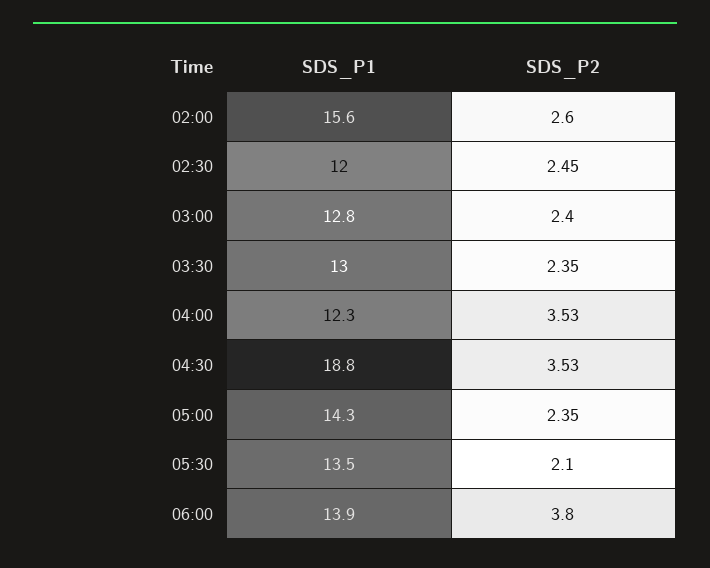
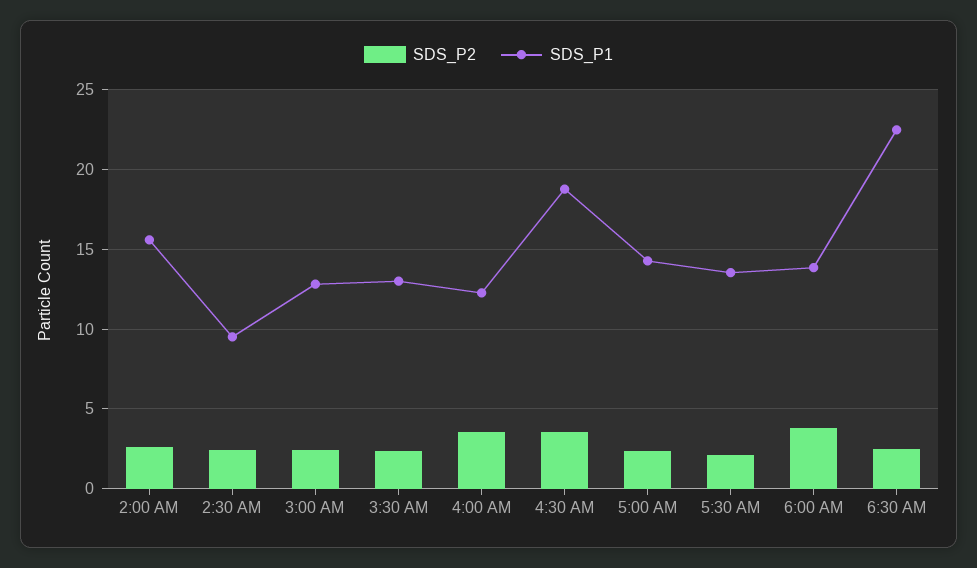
SDS_P1, 02:30: 12 -> 9.5
SDS_P2, 6:30 AM: none -> 2.5
SDS_P1, 6:30 AM: none -> 22.5

